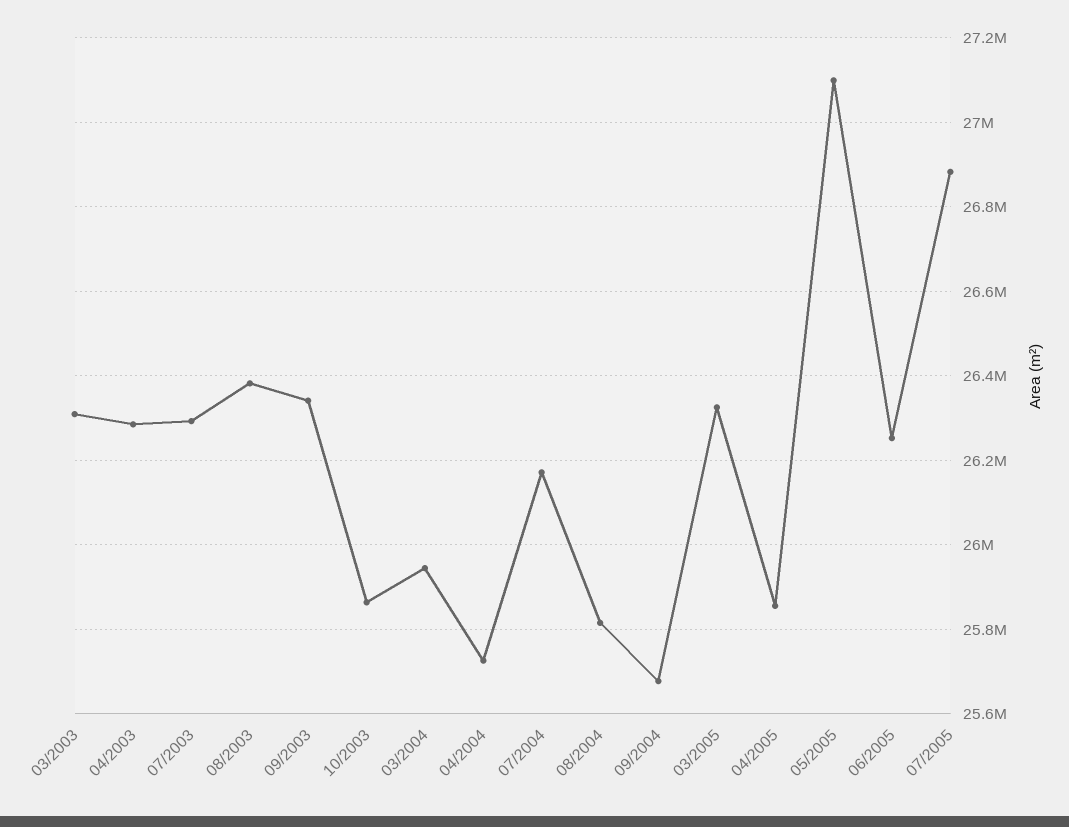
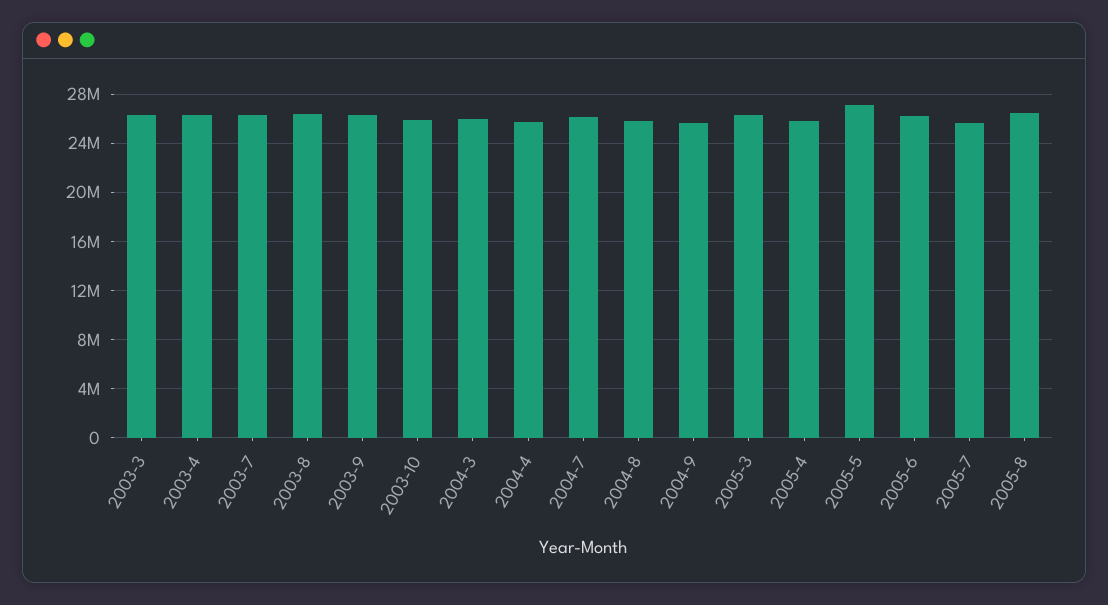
07/2005: 26880000 -> 25500000
2005-8: none -> 26500000

